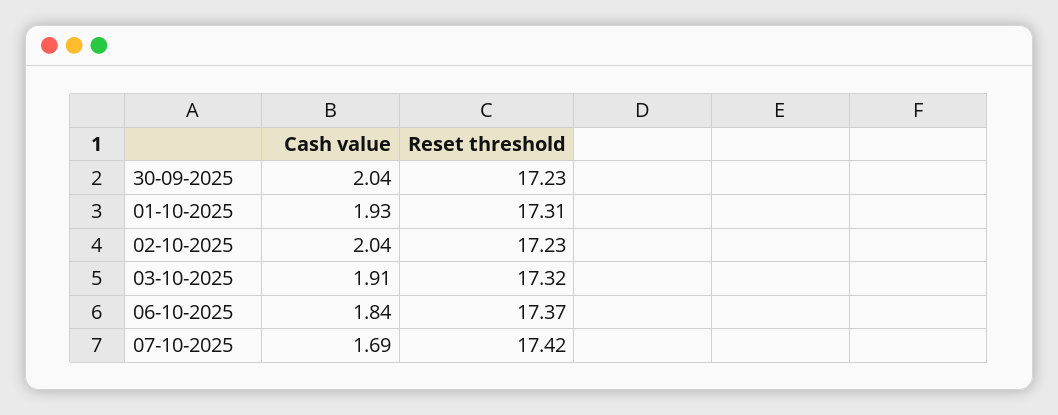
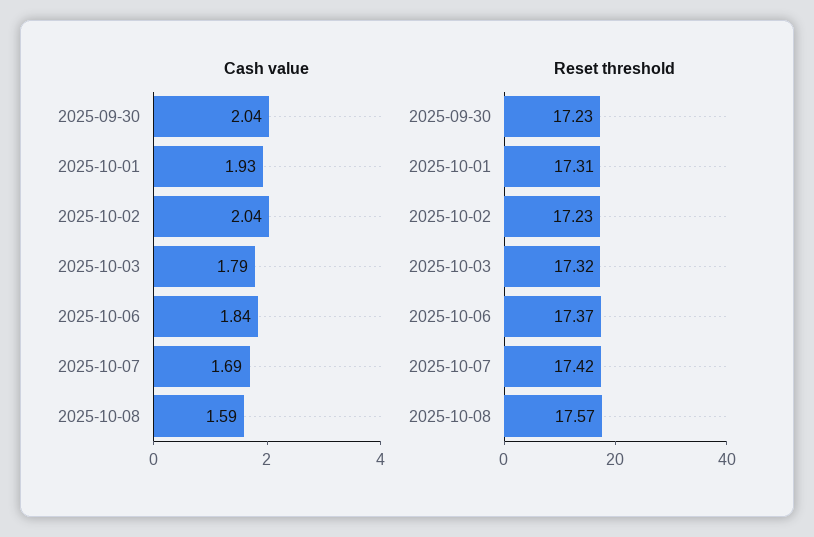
Cash value, 03-10-2025: 1.91 -> 1.79
Cash value, 2025-10-08: none -> 1.59
Reset threshold, 2025-10-08: none -> 17.57

